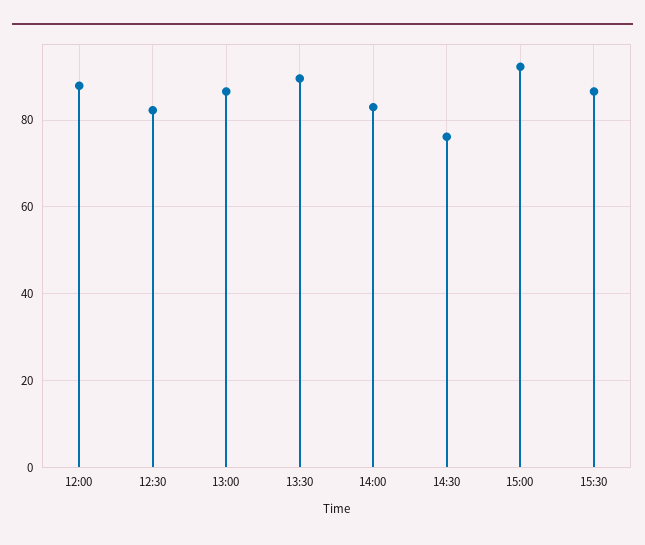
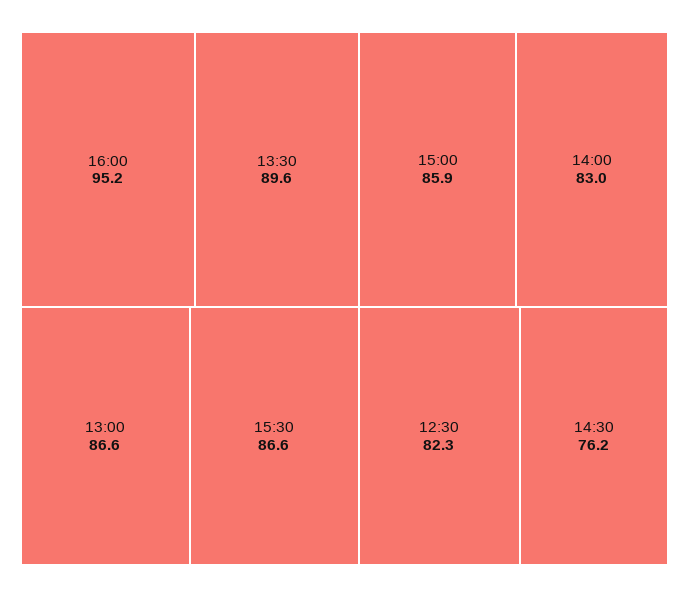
12:00: 88 -> none
15:00: 92 -> 85.9
16:00: none -> 95.2

